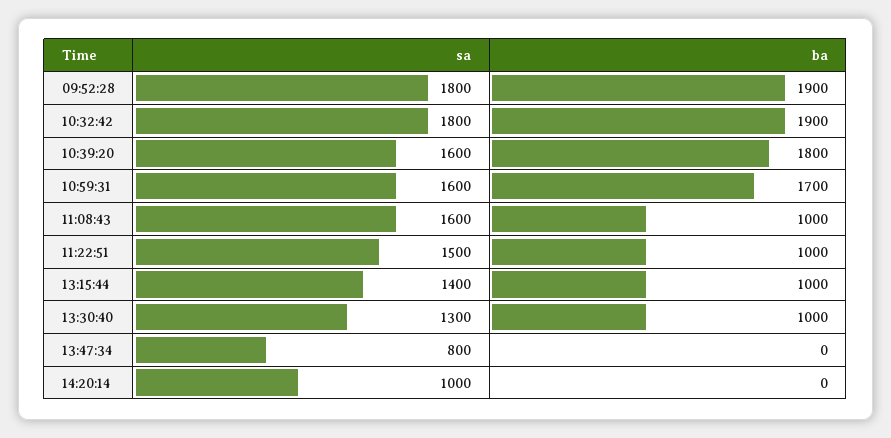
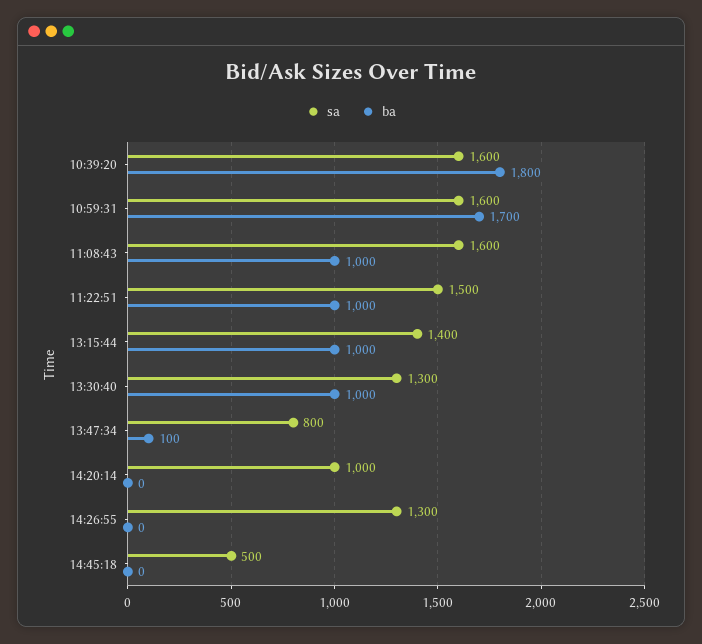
sa, 09:52:28: 1800 -> none
ba, 09:52:28: 1900 -> none
sa, 10:32:42: 1800 -> none
ba, 10:32:42: 1900 -> none
ba, 13:47:34: 0 -> 100
sa, 14:26:55: none -> 1300
ba, 14:26:55: none -> 0
sa, 14:45:18: none -> 500
ba, 14:45:18: none -> 0

